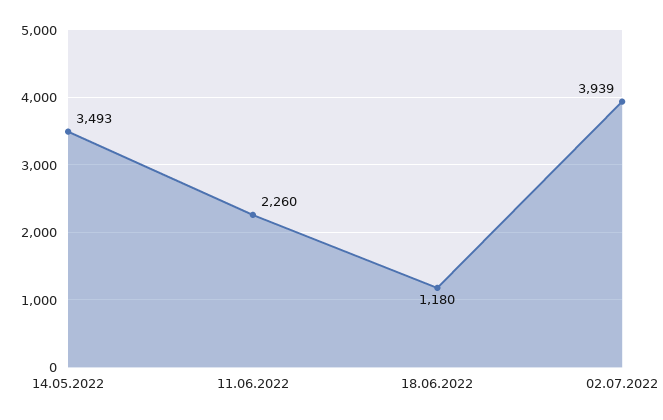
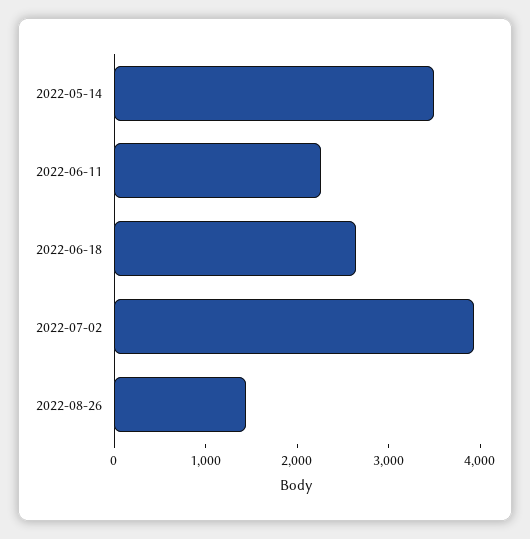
18.06.2022: 1180 -> 2600
2022-08-26: none -> 1400

